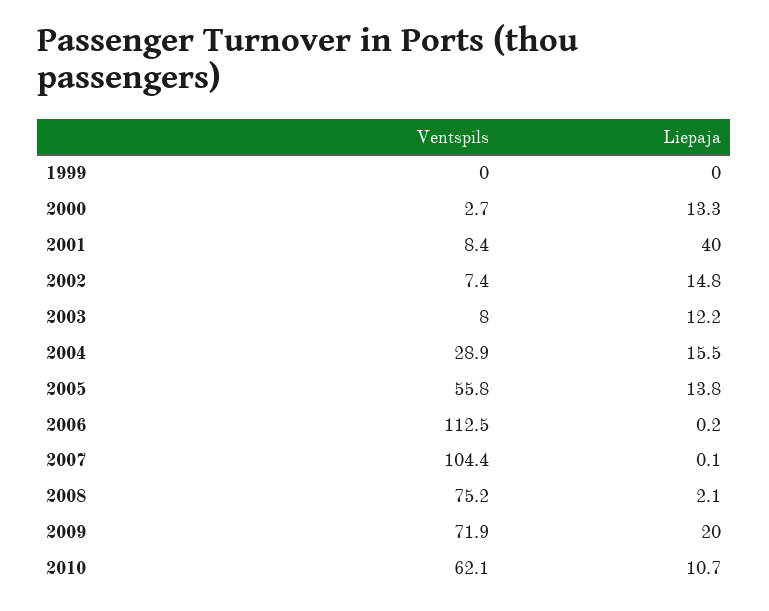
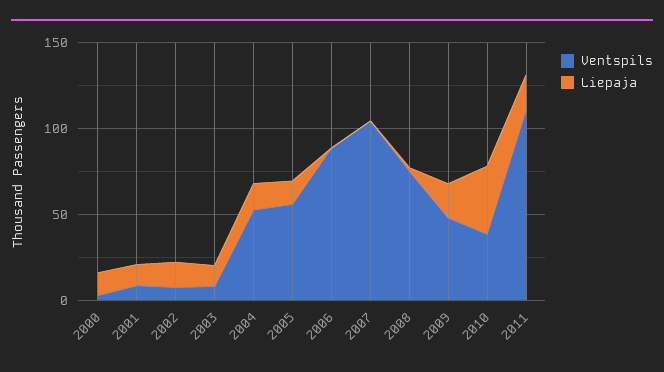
Ventspils, 1999: 0 -> none
Liepaja, 1999: 0 -> none
Liepaja, 2001: 40 -> 10
Ventspils, 2004: 28.9 -> 50
Ventspils, 2006: 112.5 -> 90
Ventspils, 2009: 71.9 -> 50
Ventspils, 2010: 62.1 -> 40
Liepaja, 2010: 10.7 -> 40
Ventspils, 2011: none -> 110
Liepaja, 2011: none -> 20

